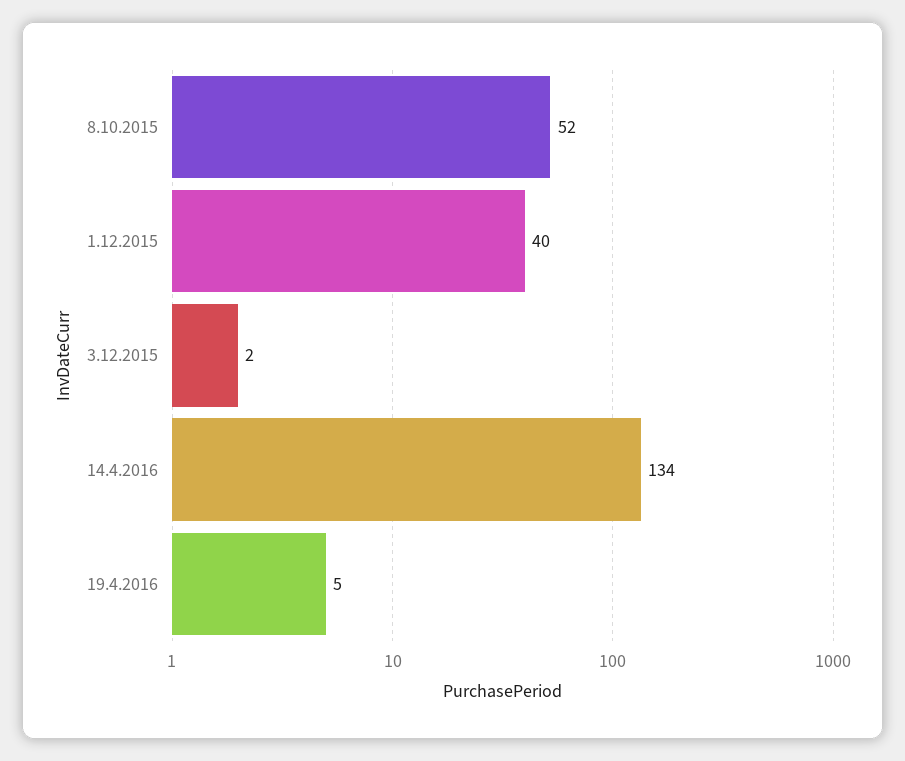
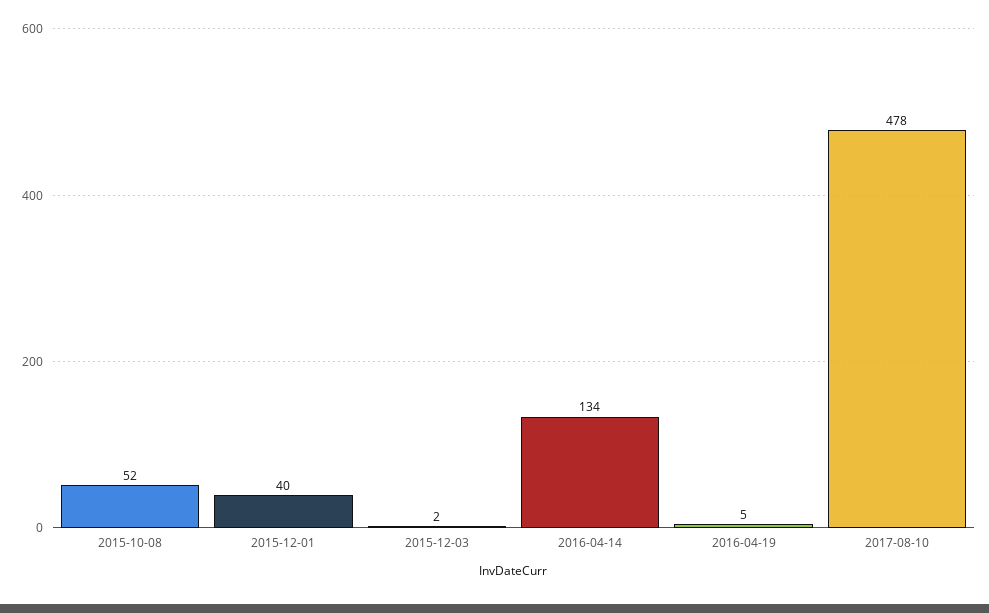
2017-08-10: none -> 478

